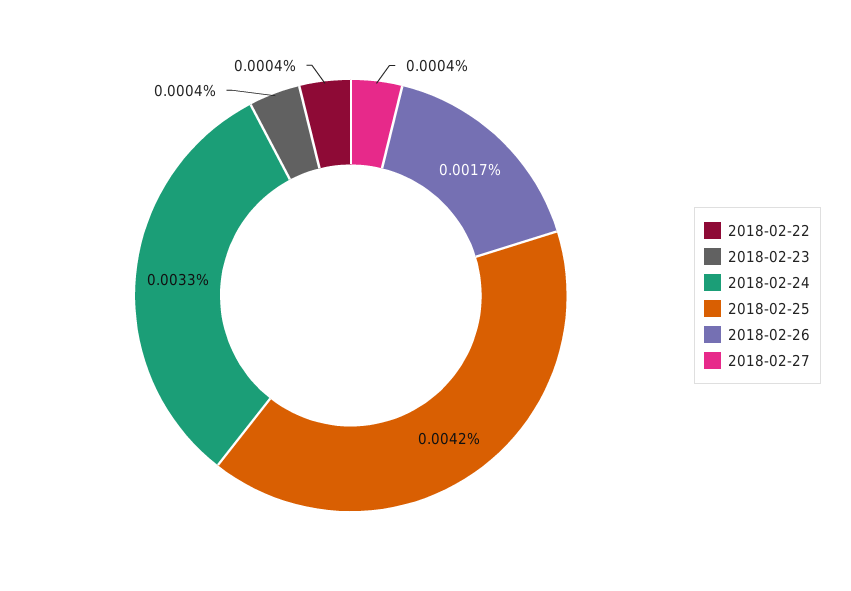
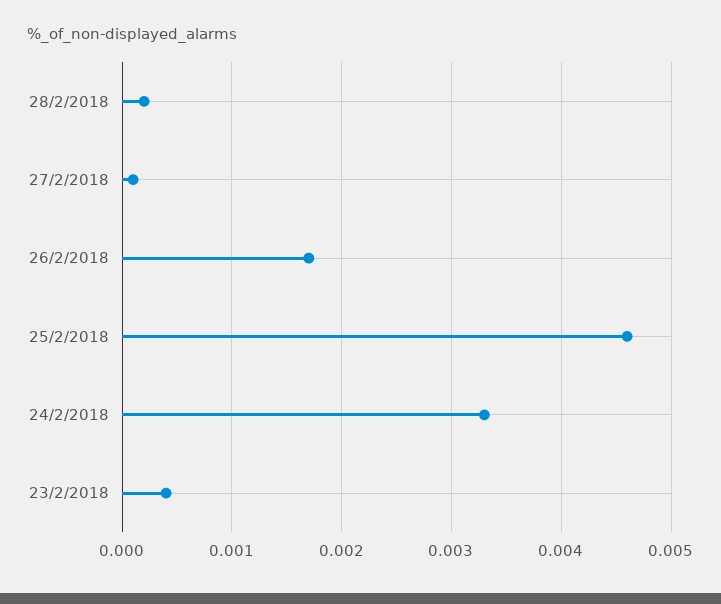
2018-02-22: 0.0004 -> none
2018-02-25: 0.0042 -> 0.0046
2018-02-27: 0.0004 -> 0.0001
28/2/2018: none -> 0.0002

